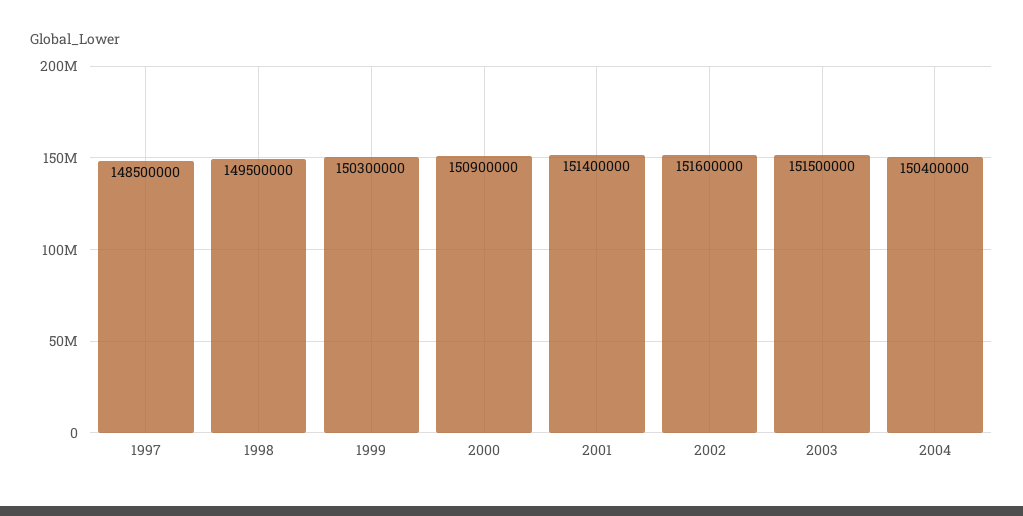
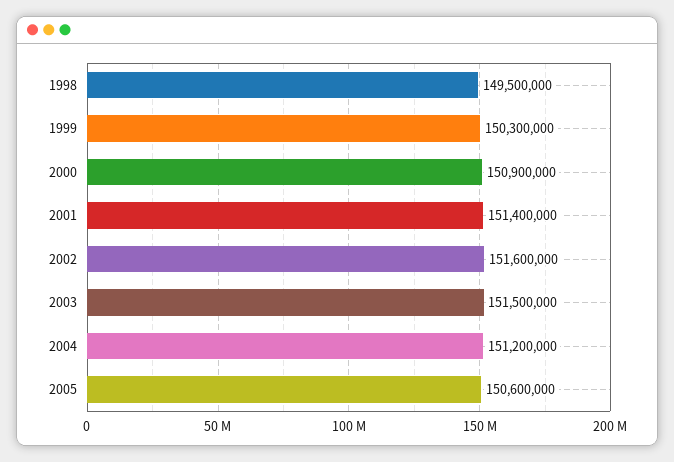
1997: 148500000 -> none
2004: 150400000 -> 151200000
2005: none -> 150600000

